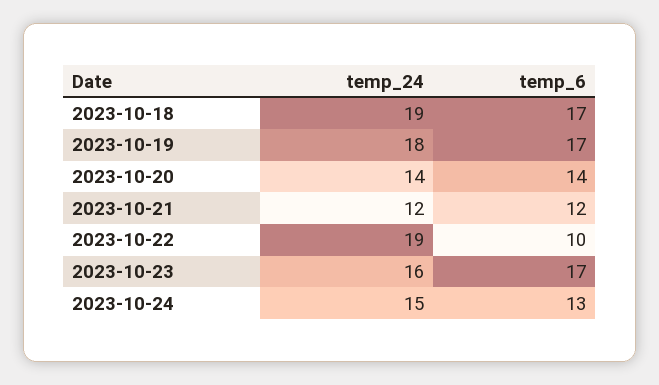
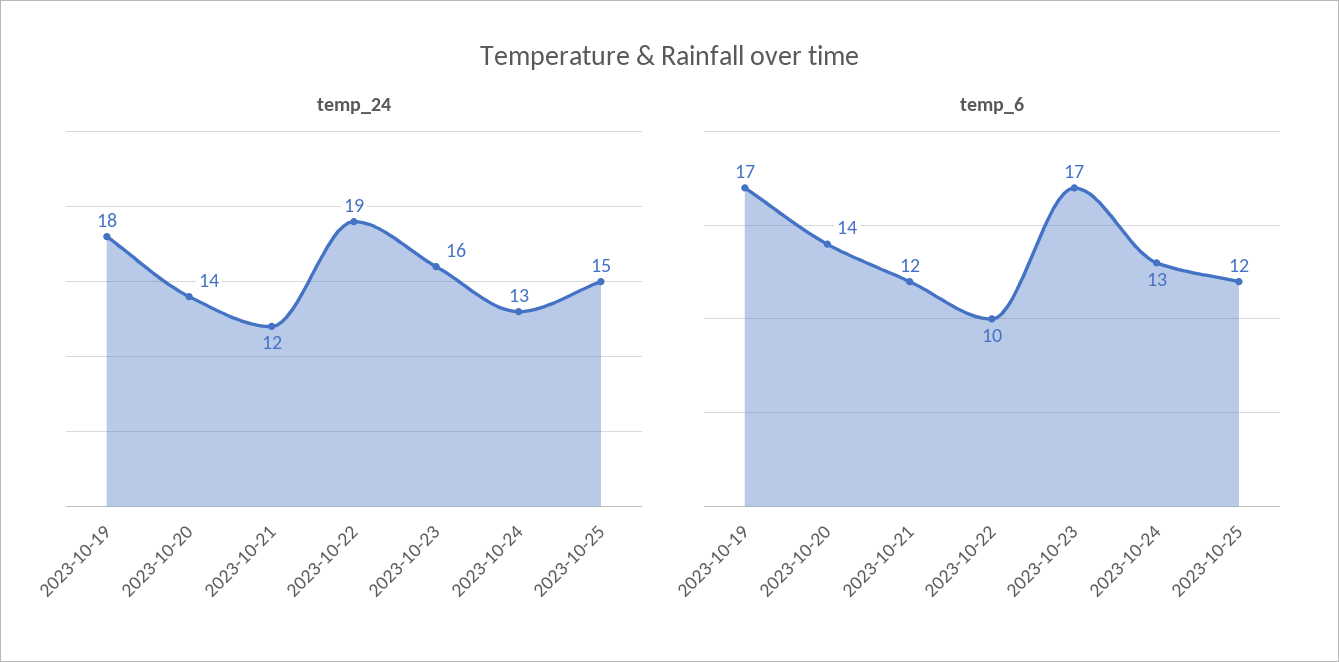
temp_24, 2023-10-18: 19 -> none
temp_6, 2023-10-18: 17 -> none
temp_24, 2023-10-24: 15 -> 13
temp_24, 2023-10-25: none -> 15
temp_6, 2023-10-25: none -> 12

